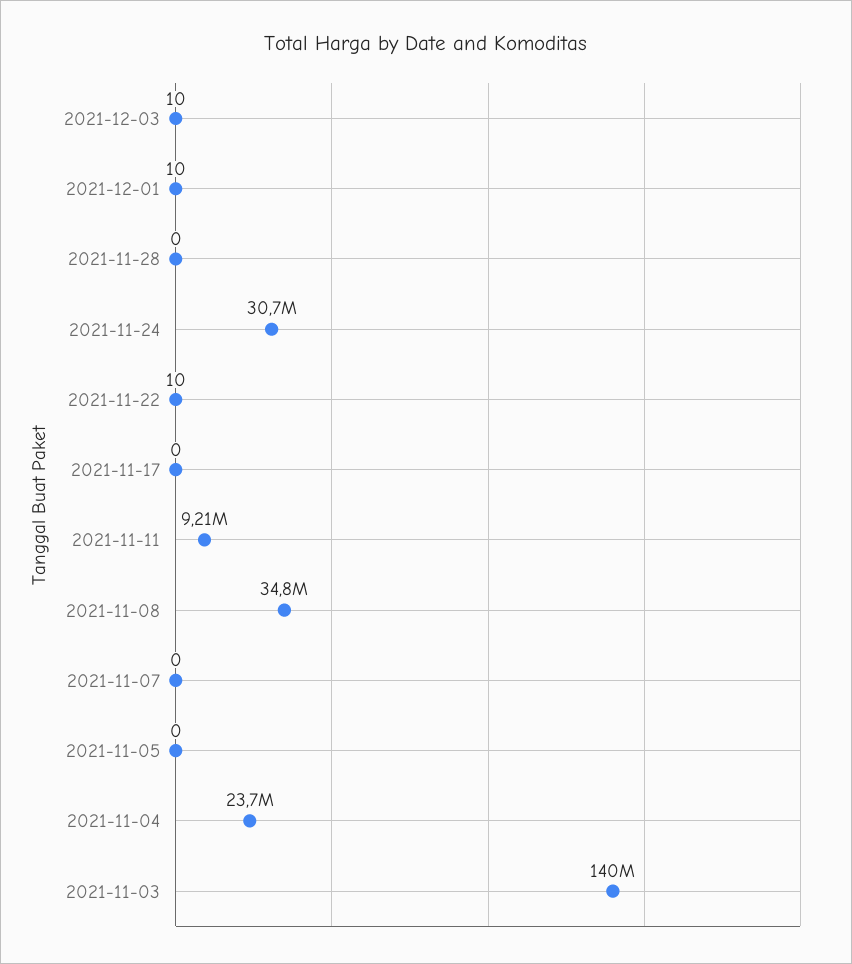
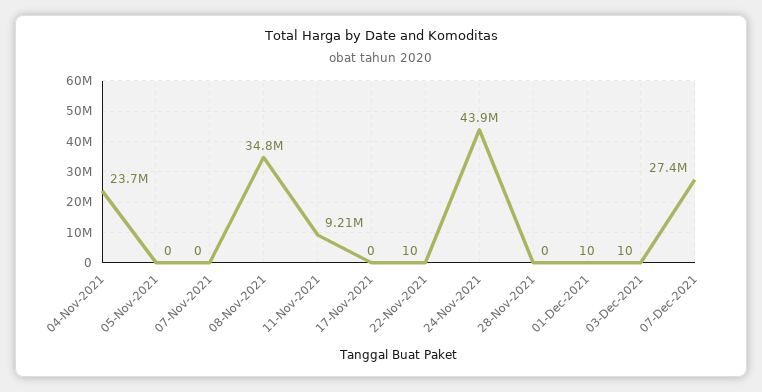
2021-11-24: 30700000 -> 43900000
2021-11-03: 140000000 -> none
07-Dec-2021: none -> 27400000

